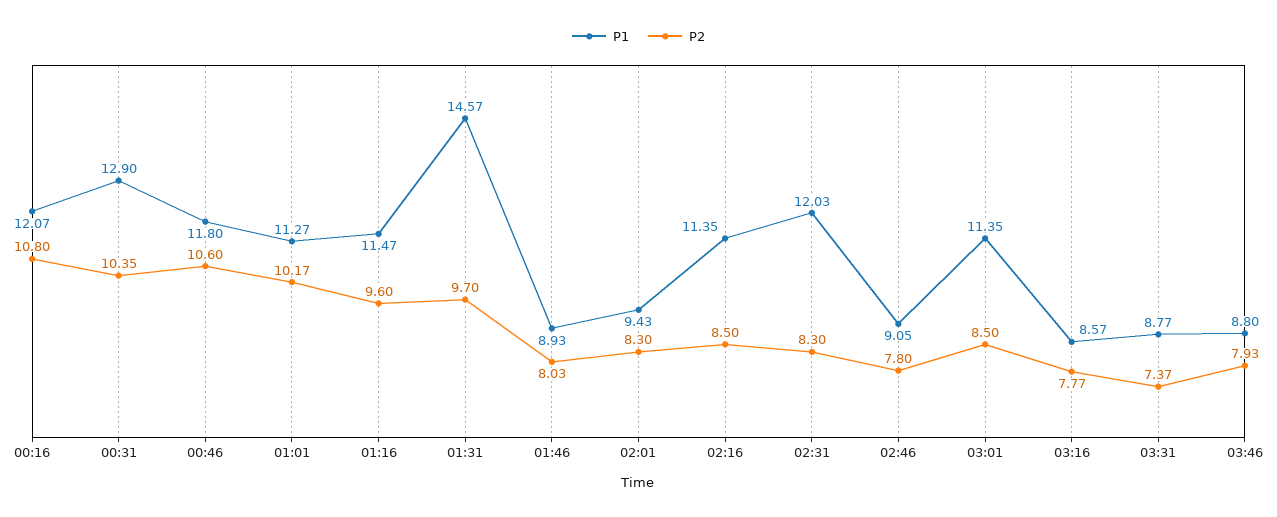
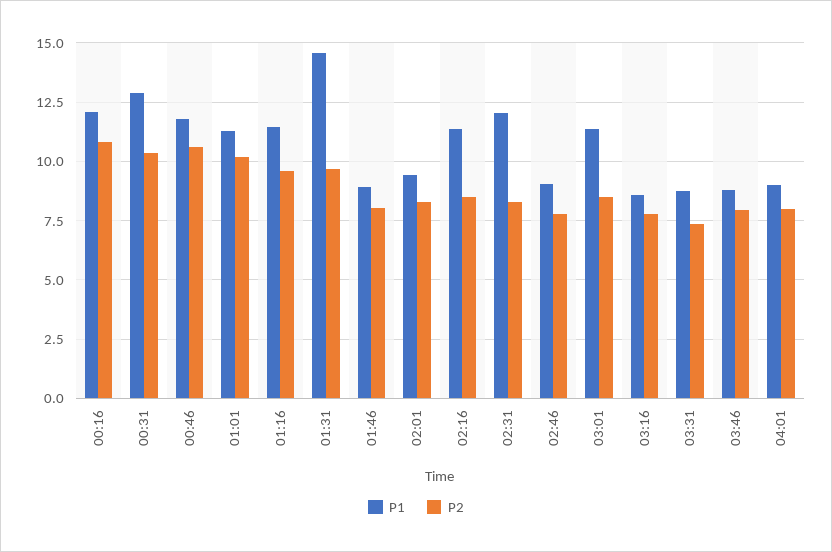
P1, 04:01: none -> 9
P2, 04:01: none -> 8

